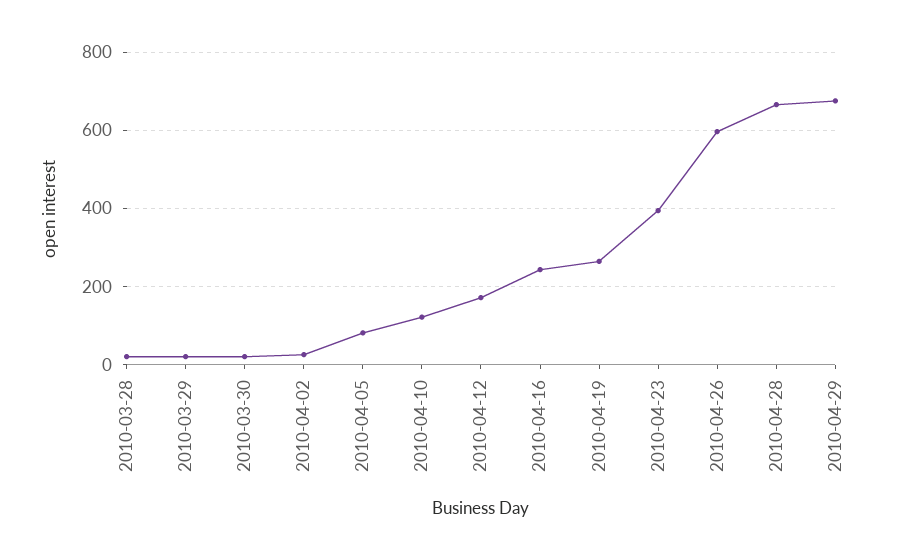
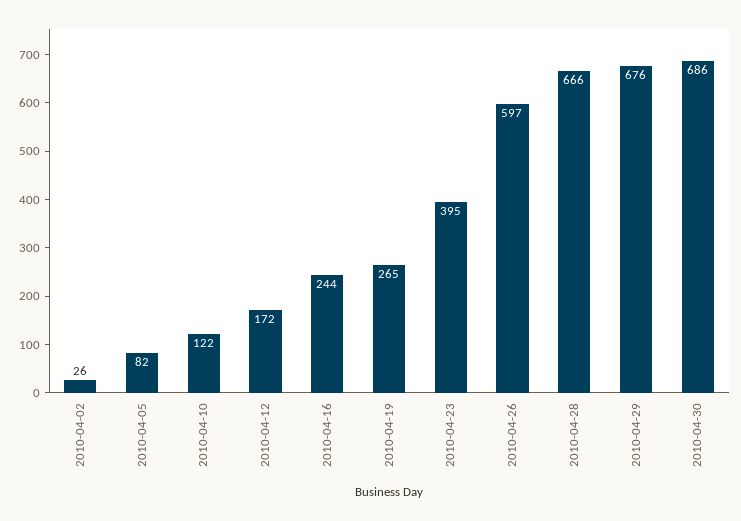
2010-03-28: 20 -> none
2010-03-29: 20 -> none
2010-03-30: 20 -> none
2010-04-30: none -> 686

